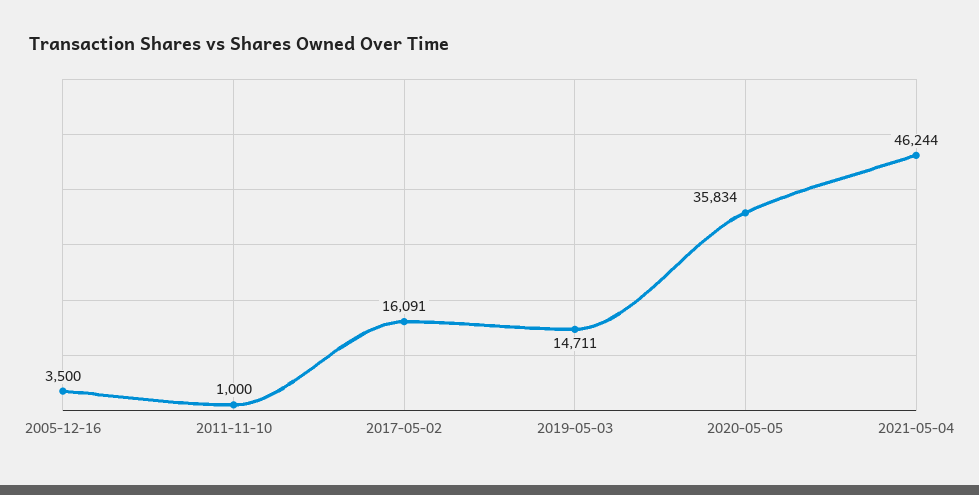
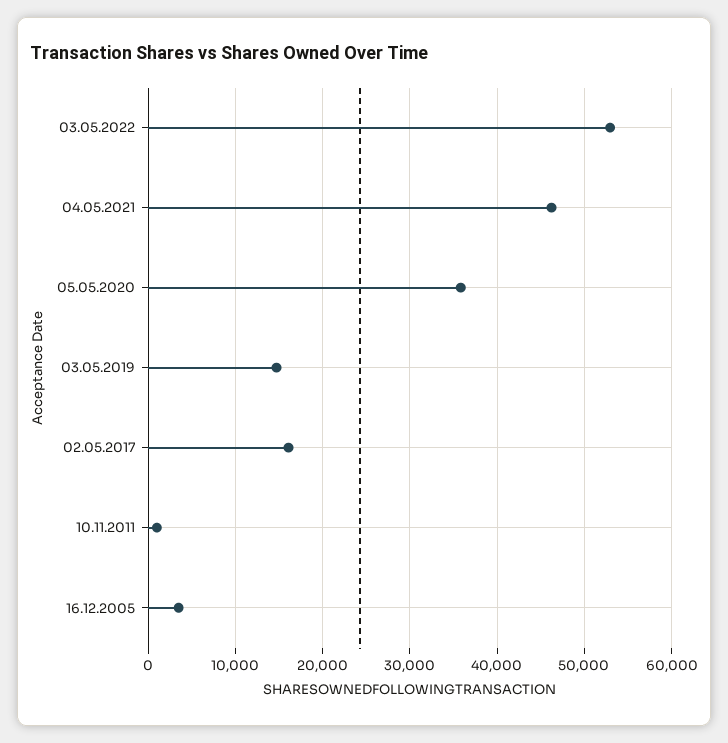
03.05.2022: none -> 53000

